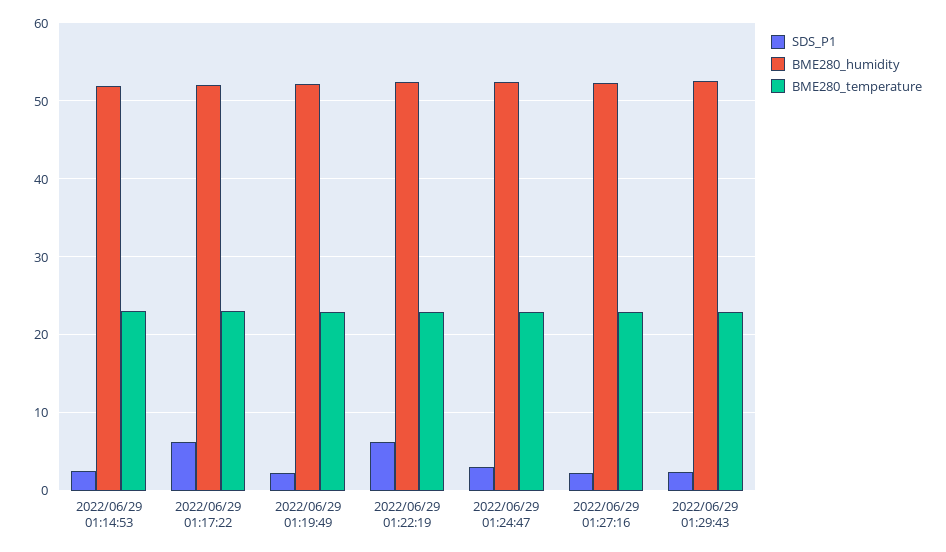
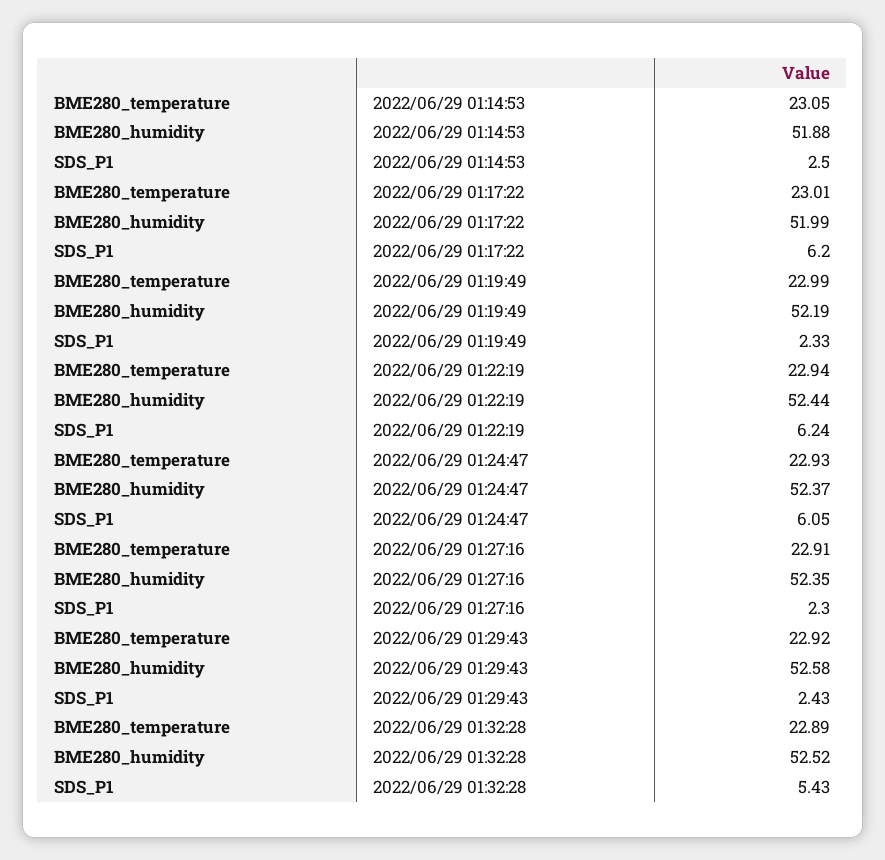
SDS_P1, 2022/06/29 01:24:47: 3 -> 6.05
BME280_temperature, 2022/06/29 01:32:28: none -> 22.89
BME280_humidity, 2022/06/29 01:32:28: none -> 52.52
SDS_P1, 2022/06/29 01:32:28: none -> 5.43

